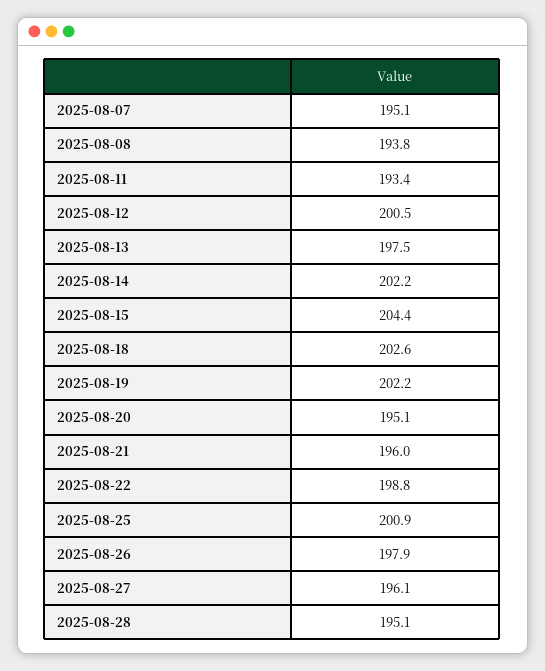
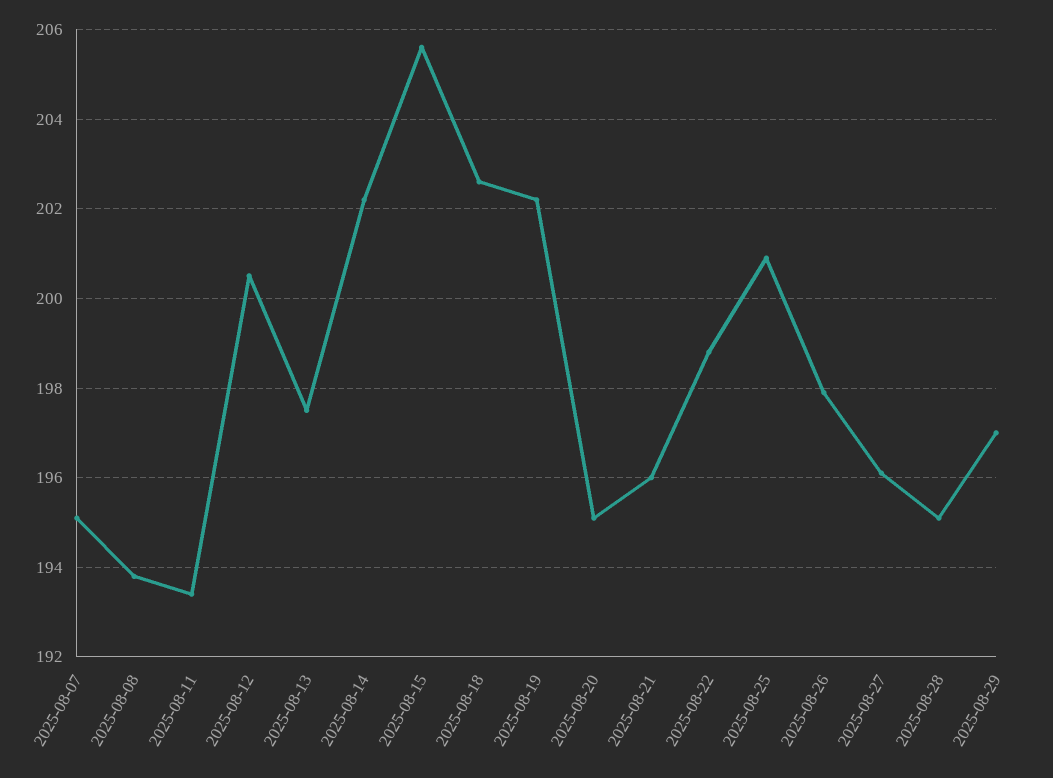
2025-08-15: 204.4 -> 205.5
2025-08-29: none -> 197

